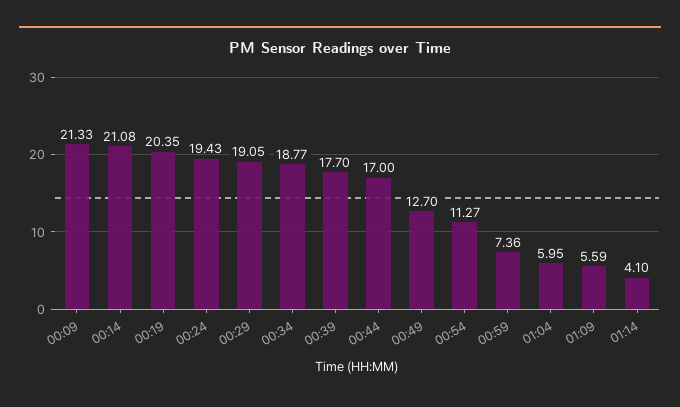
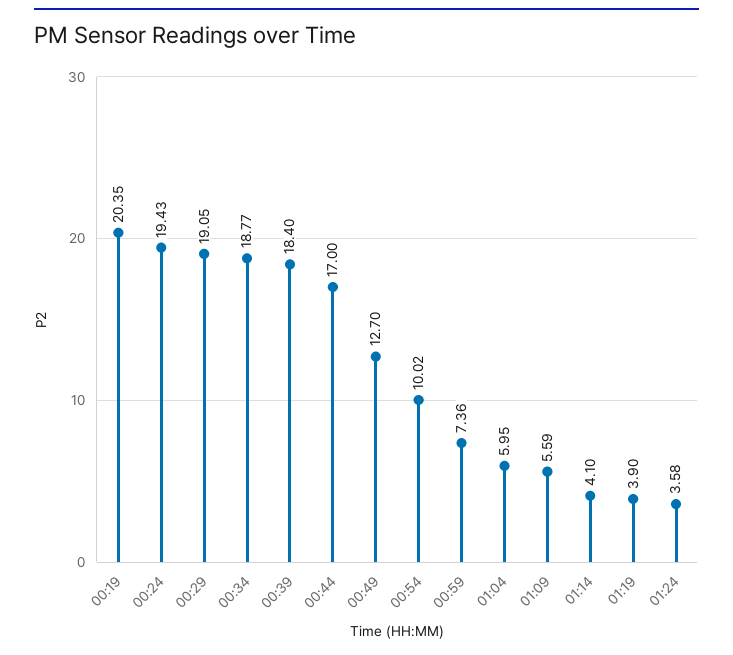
00:09: 21.33 -> none
00:14: 21.08 -> none
00:39: 17.7 -> 18.4
00:54: 11.27 -> 10.02
01:19: none -> 3.9
01:24: none -> 3.58

